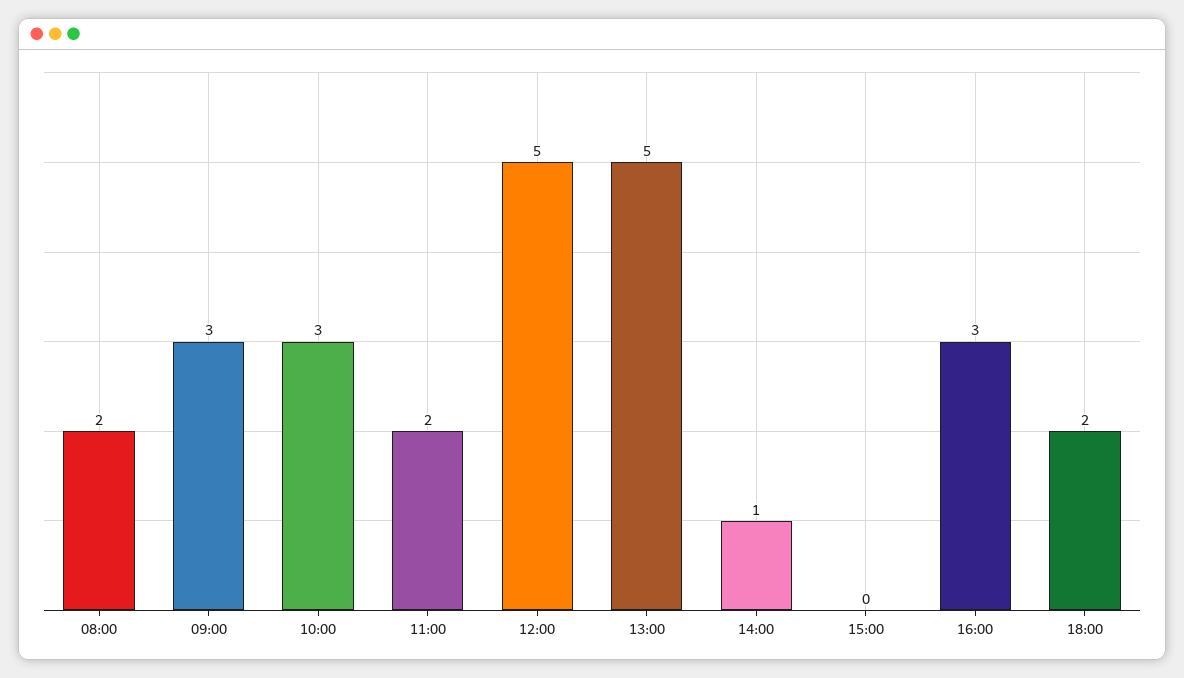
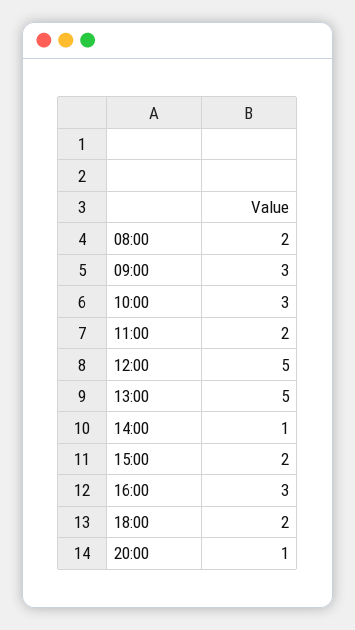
15:00: 0 -> 2
20:00: none -> 1

